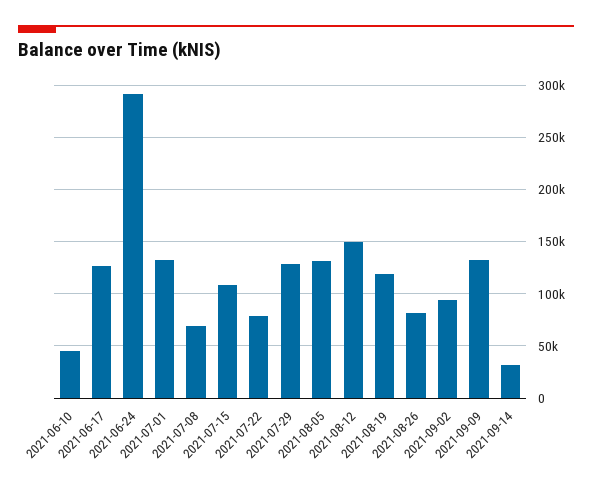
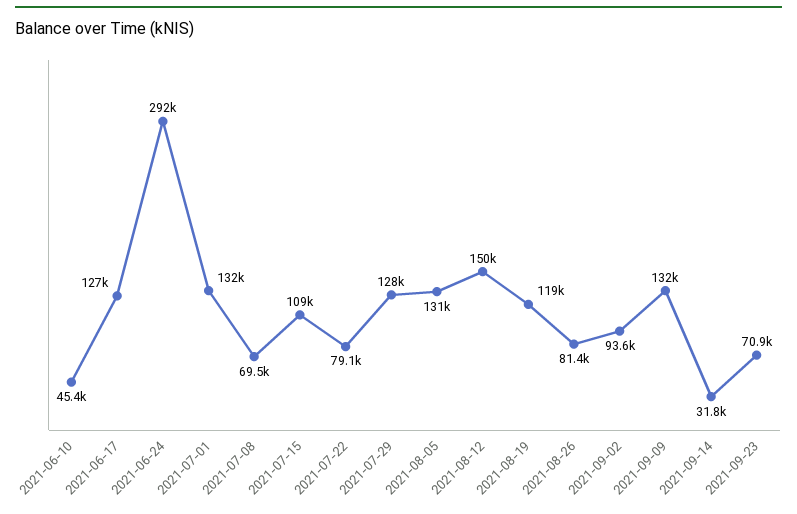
2021-09-23: none -> 70900

